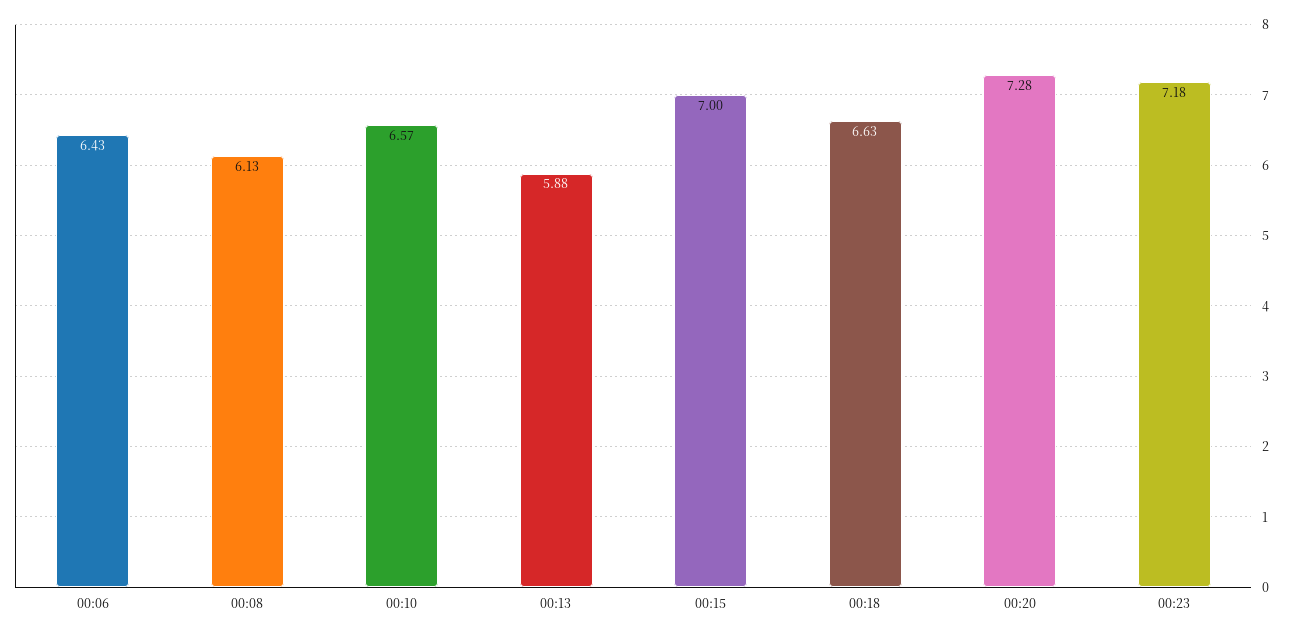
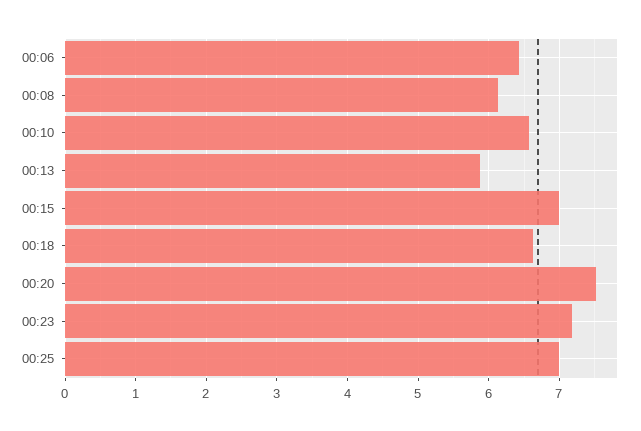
00:20: 7.28 -> 7.5
00:25: none -> 7

